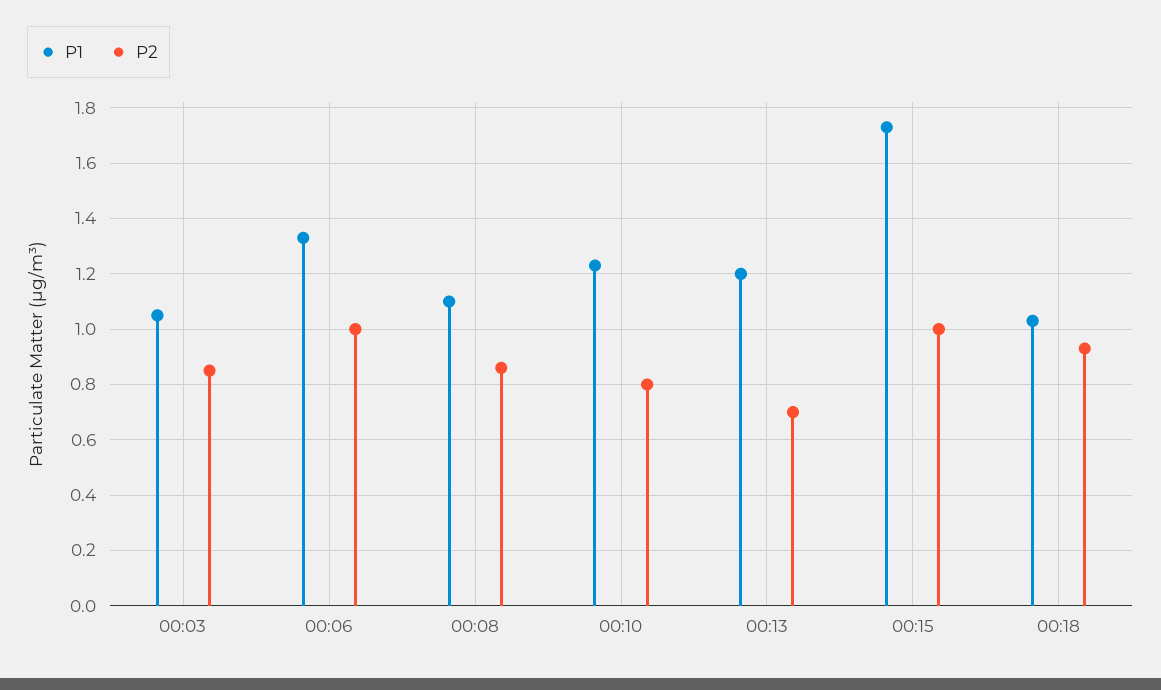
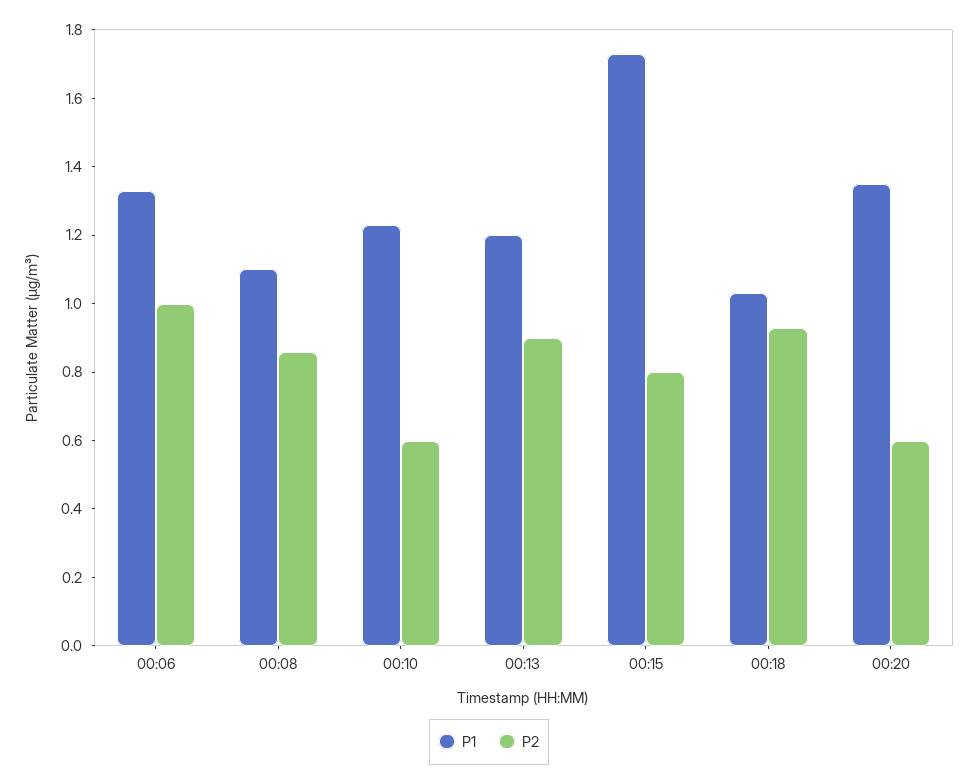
P1, 00:03: 1.05 -> none
P2, 00:03: 0.85 -> none
P2, 00:10: 0.8 -> 0.6
P2, 00:13: 0.7 -> 0.9
P2, 00:15: 1 -> 0.8
P1, 00:20: none -> 1.35
P2, 00:20: none -> 0.6

